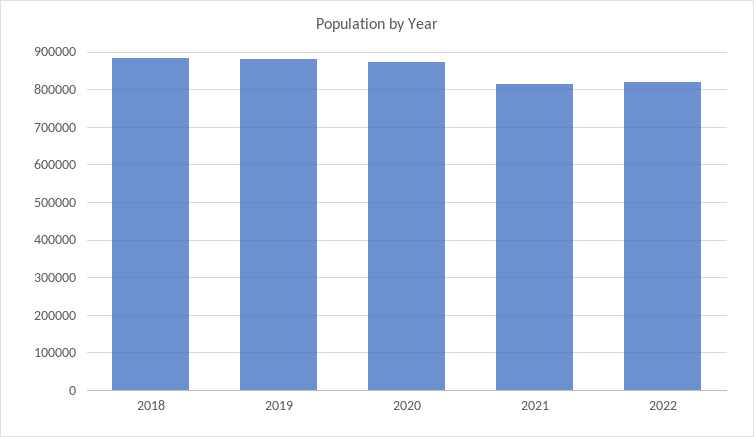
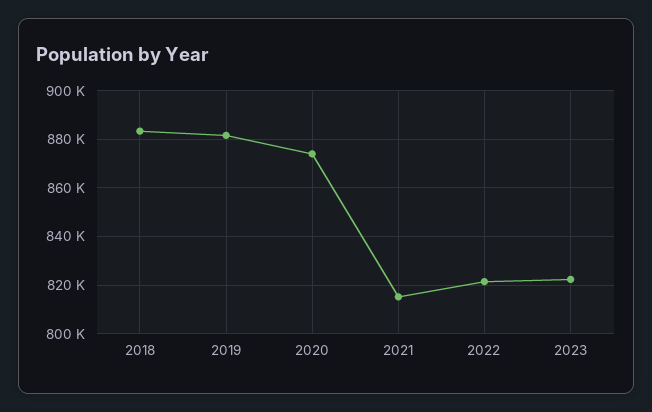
2023: none -> 822500

